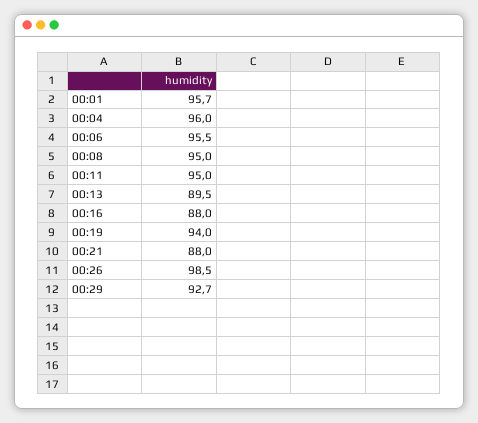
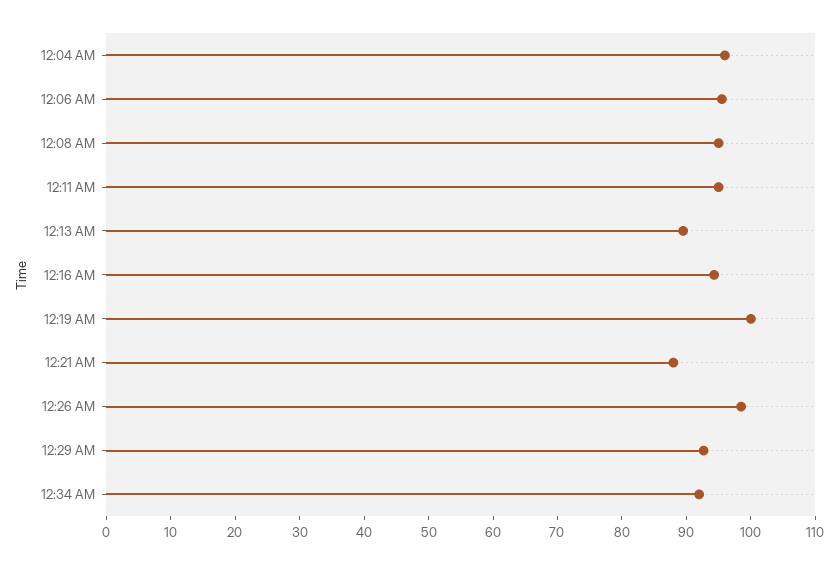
00:01: 95.7 -> none
00:16: 88 -> 94
00:19: 94 -> 100
12:34 AM: none -> 92

